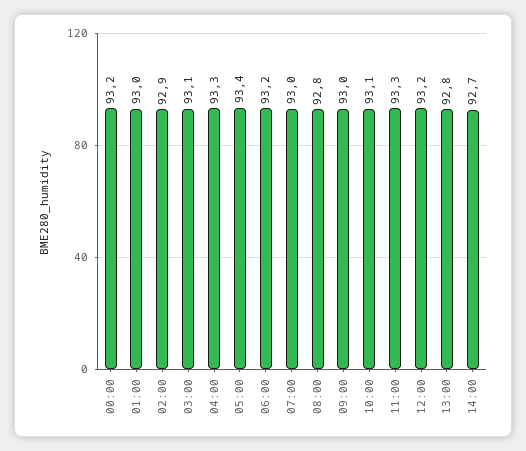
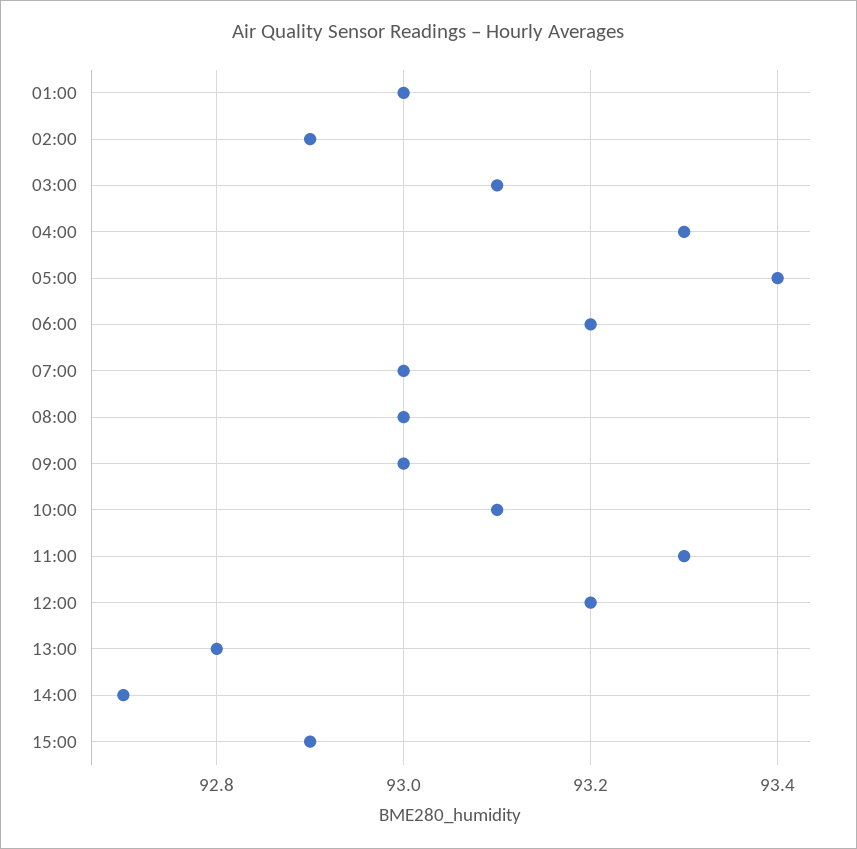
00:00: 93.2 -> none
08:00: 92.8 -> 93
15:00: none -> 92.9

